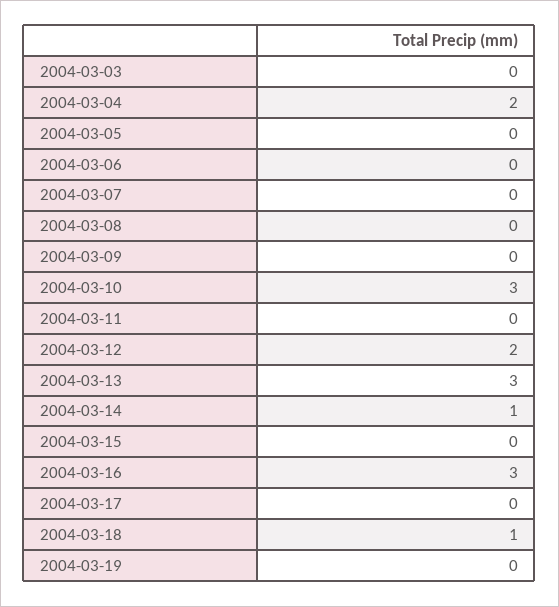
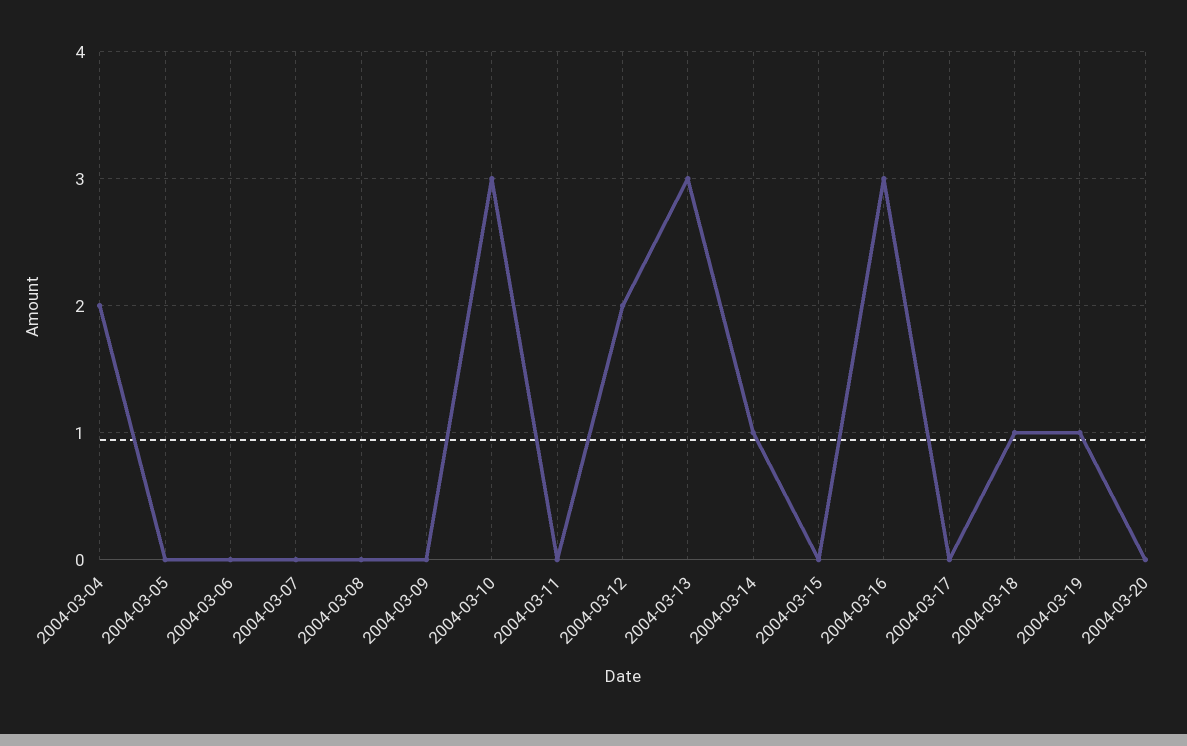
2004-03-03: 0 -> none
2004-03-19: 0 -> 1
2004-03-20: none -> 0

